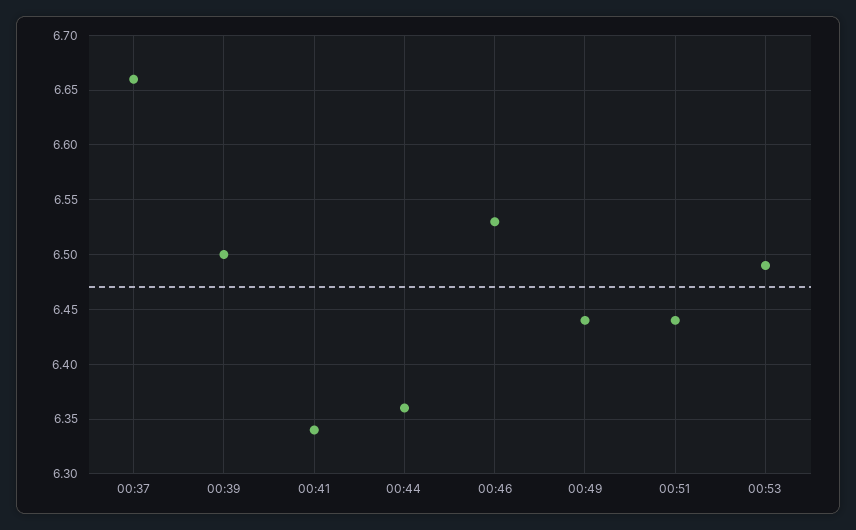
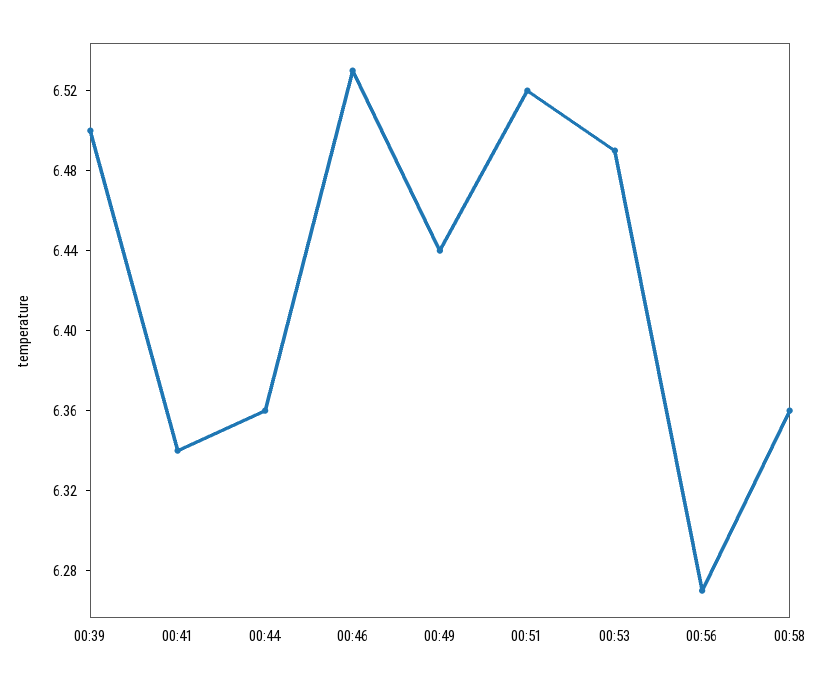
00:37: 6.66 -> none
00:51: 6.44 -> 6.52
00:56: none -> 6.27
00:58: none -> 6.36

